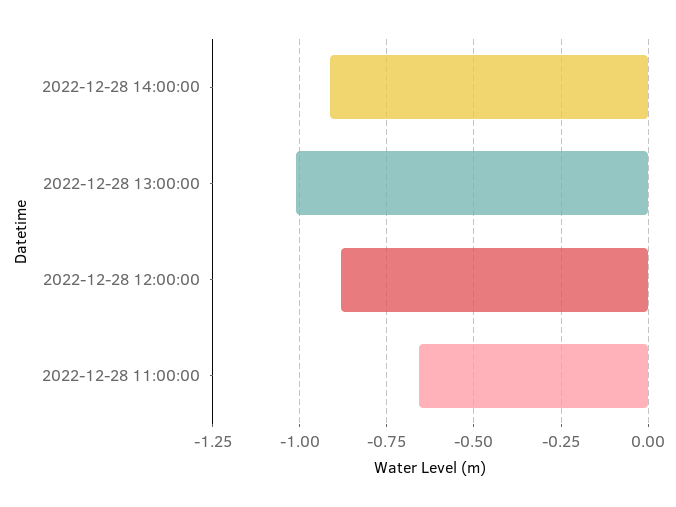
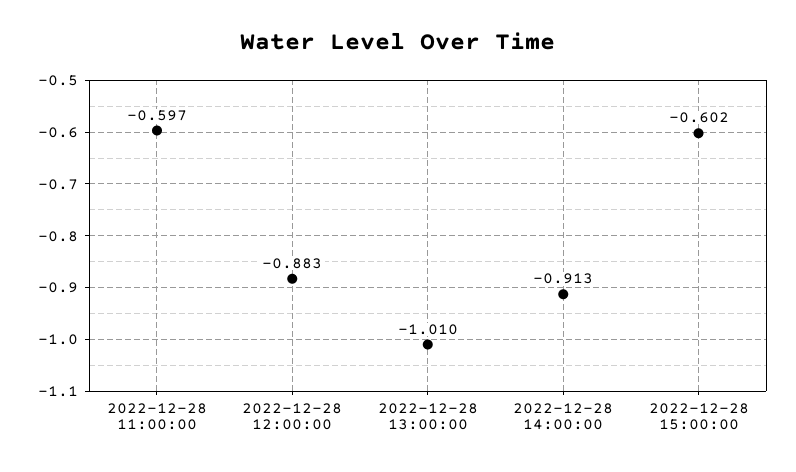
2022-12-28 11:00:00: -0.65 -> -0.597
2022-12-28 15:00:00: none -> -0.602

